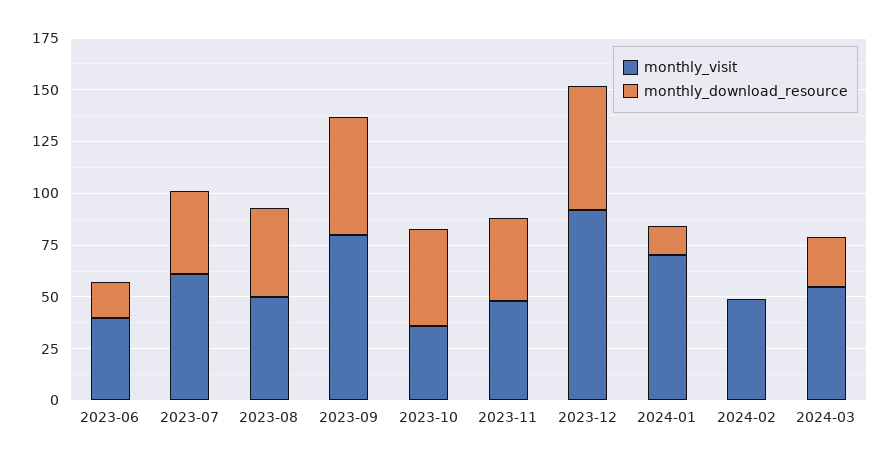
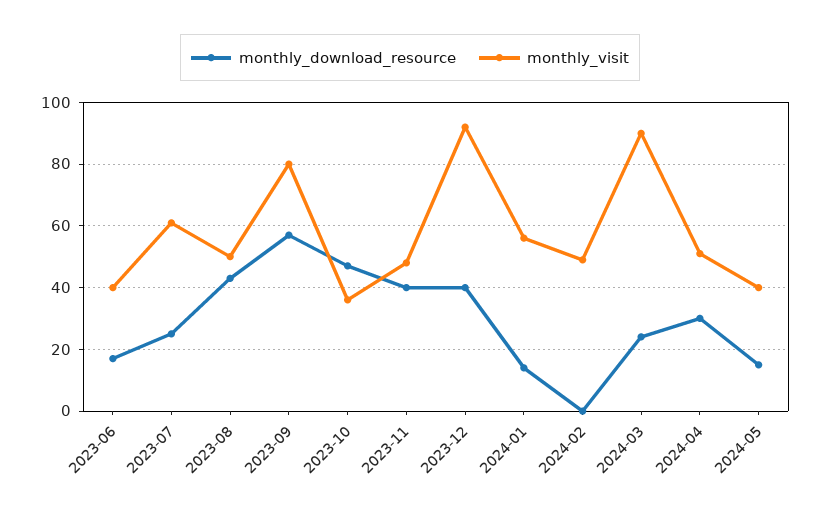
monthly_download_resource, 2023-07: 40 -> 25
monthly_download_resource, 2023-12: 60 -> 40
monthly_visit, 2024-01: 70 -> 55
monthly_visit, 2024-03: 55 -> 90
monthly_download_resource, 2024-04: none -> 30
monthly_visit, 2024-04: none -> 50
monthly_download_resource, 2024-05: none -> 15
monthly_visit, 2024-05: none -> 40

